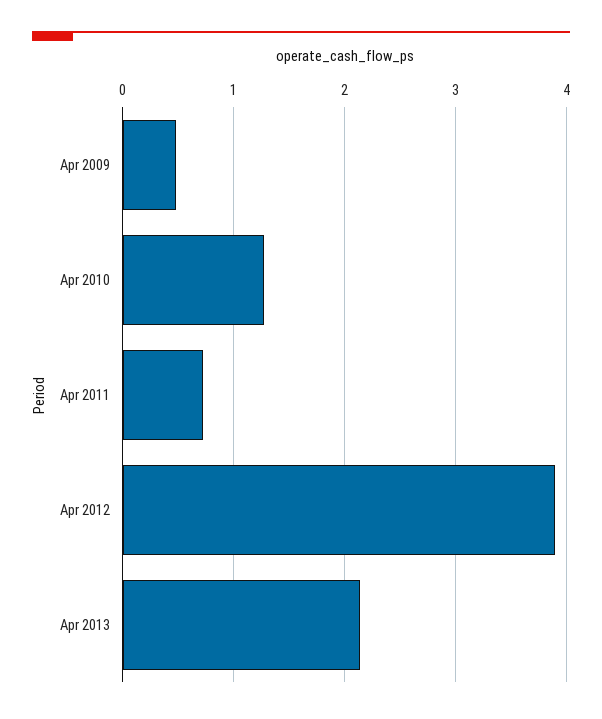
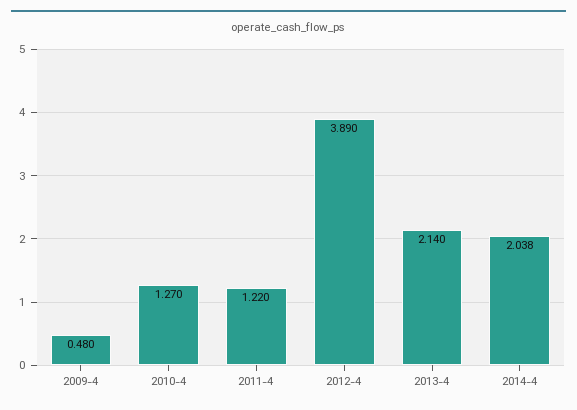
Apr 2011: 0.7 -> 1.22
2014-4: none -> 2.038

